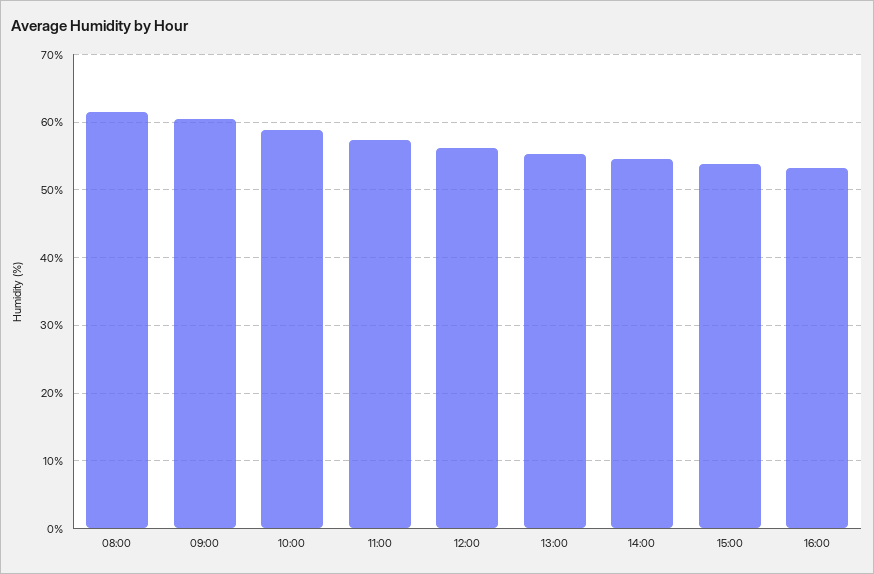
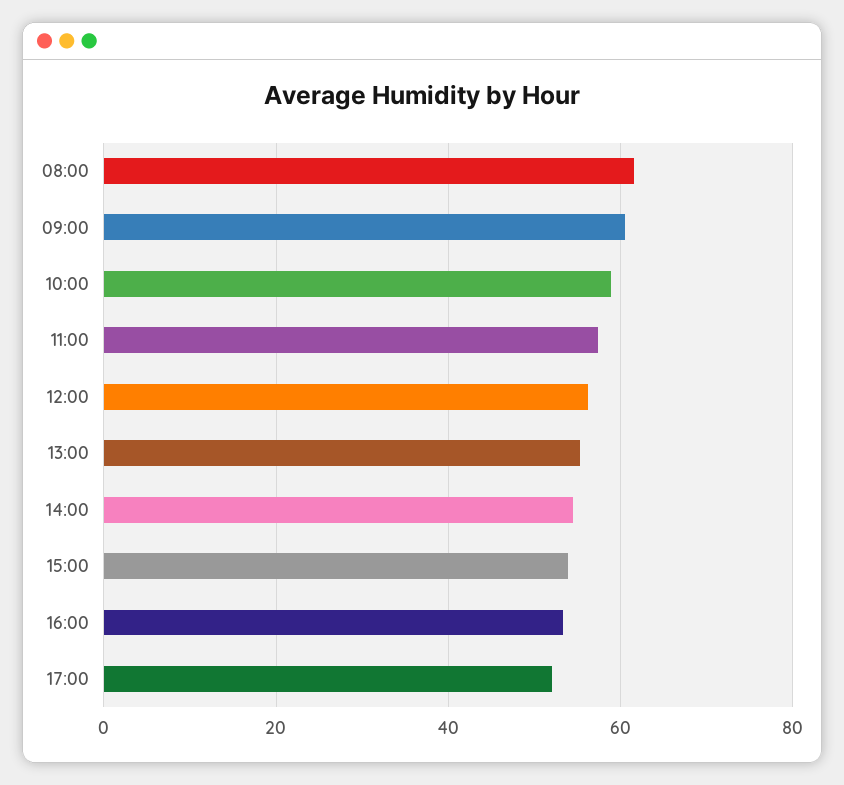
17:00: none -> 52

